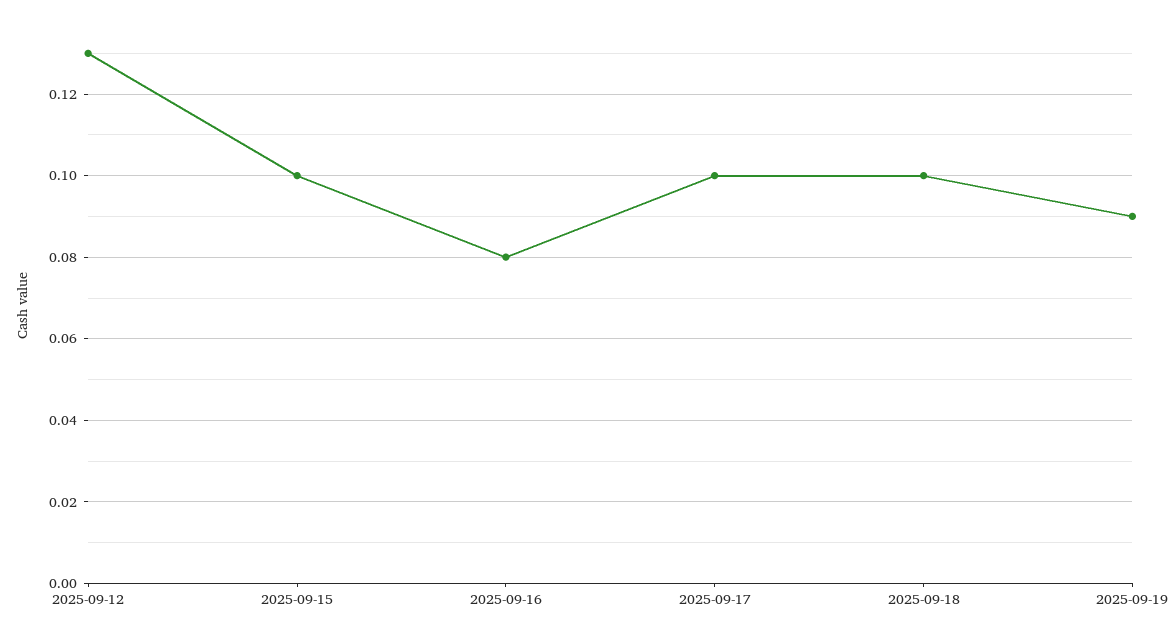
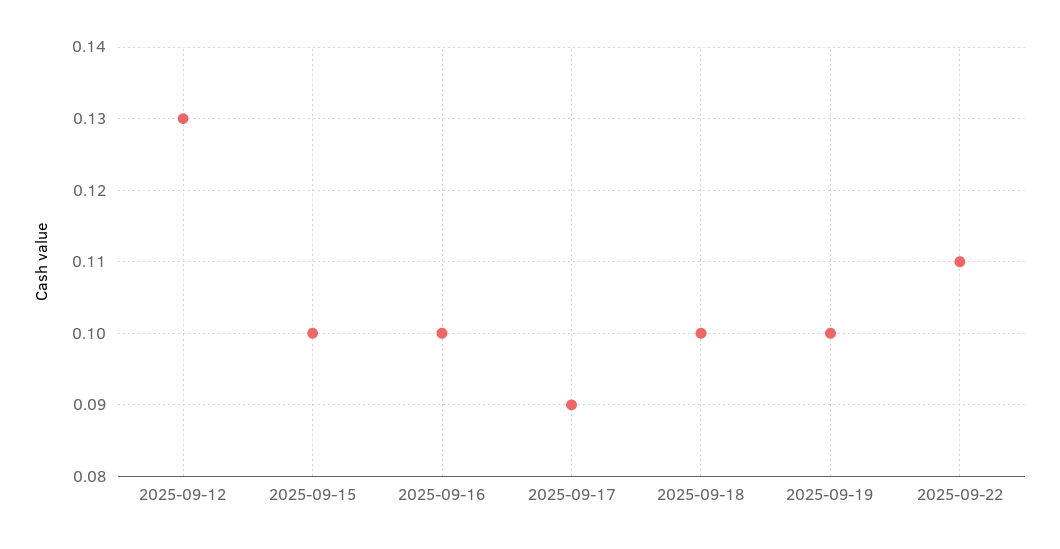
2025-09-16: 0.08 -> 0.1
2025-09-17: 0.1 -> 0.09
2025-09-19: 0.09 -> 0.1
2025-09-22: none -> 0.11

